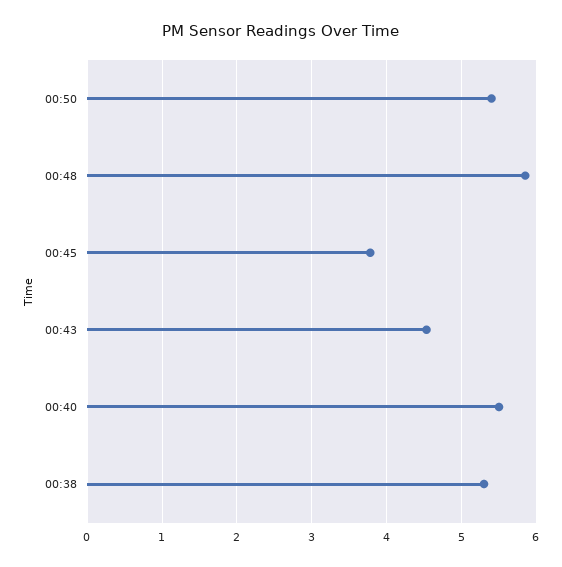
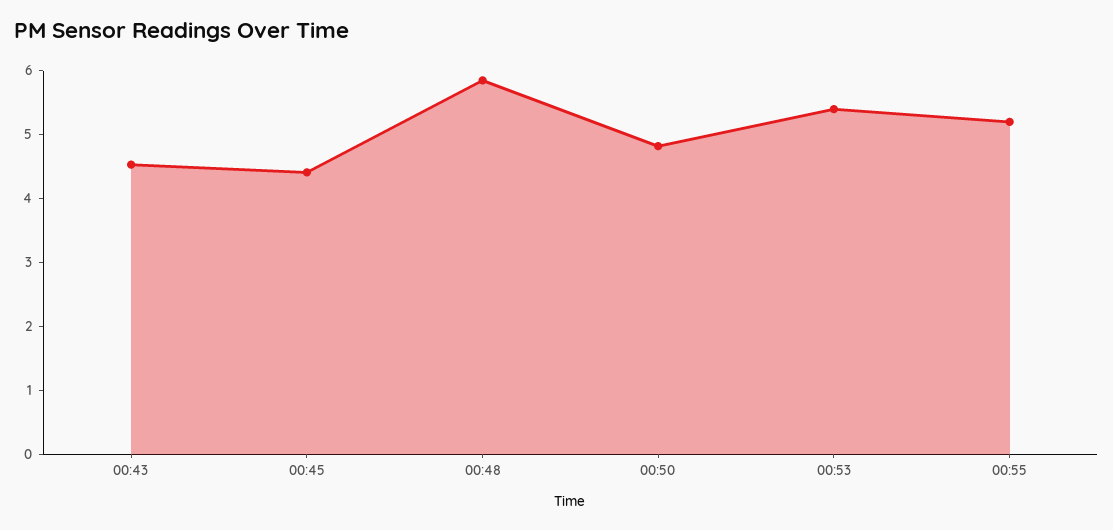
00:50: 5.4 -> 4.8
00:45: 3.8 -> 4.4
00:40: 5.5 -> none
00:38: 5.3 -> none
00:53: none -> 5.4
00:55: none -> 5.2

